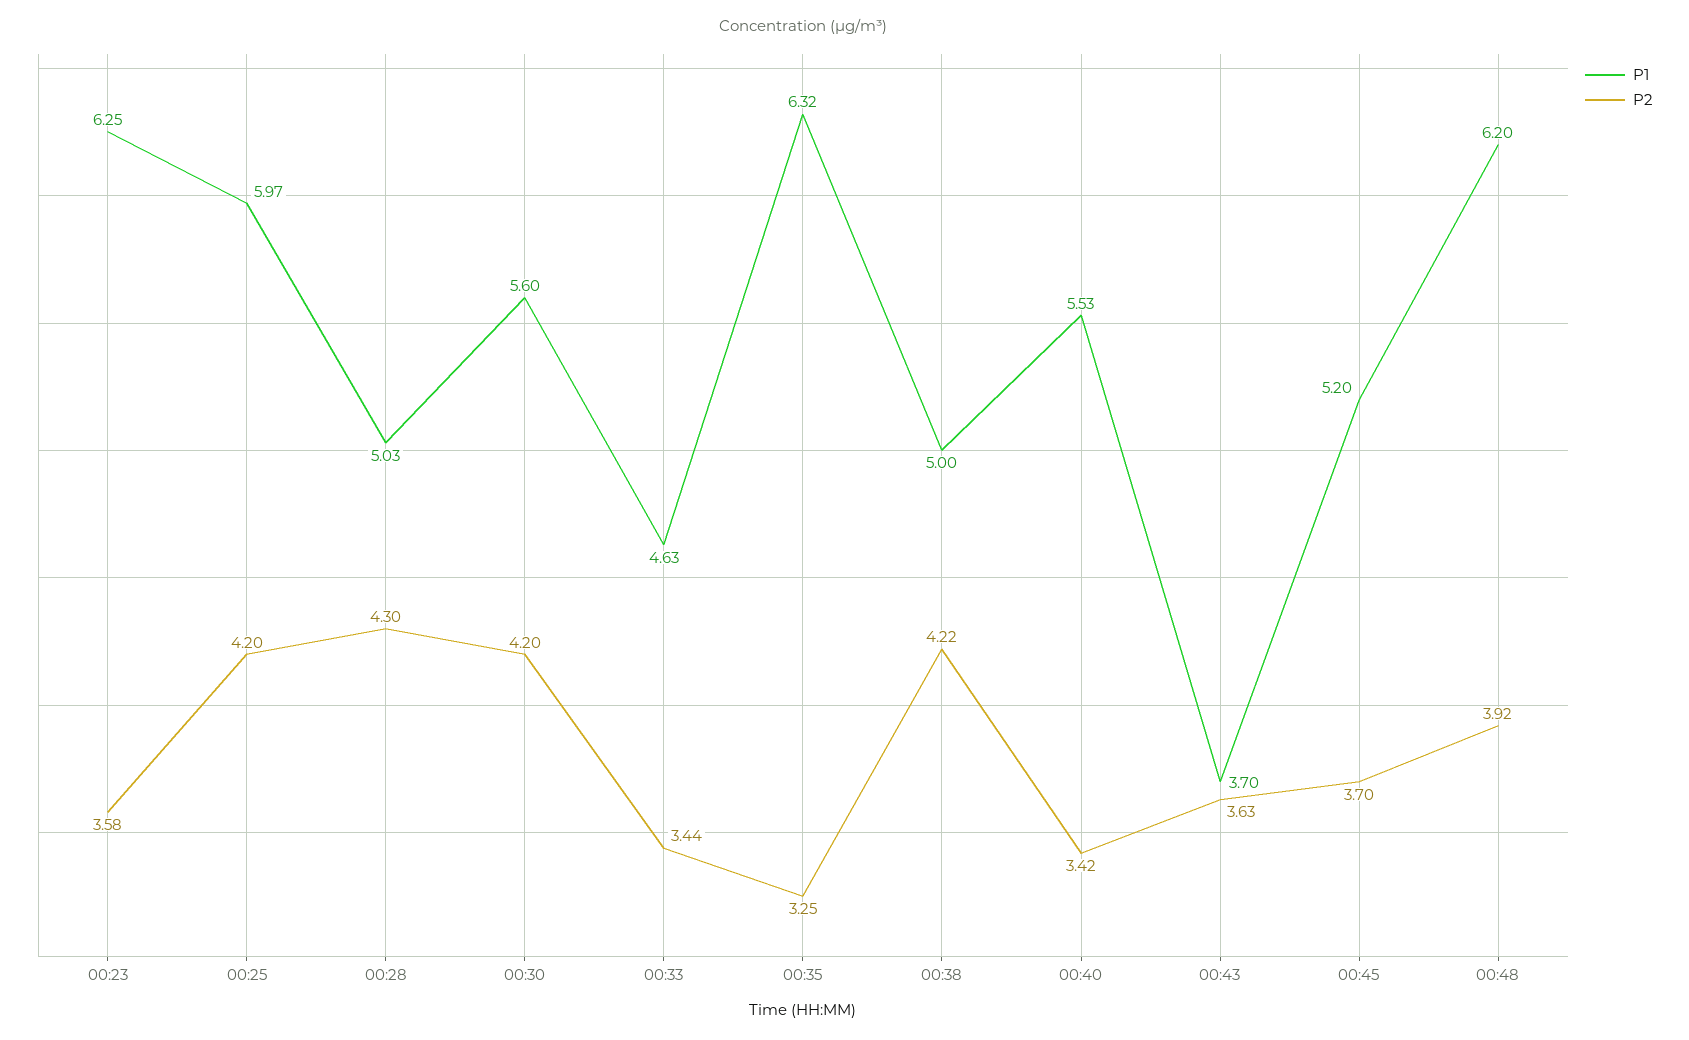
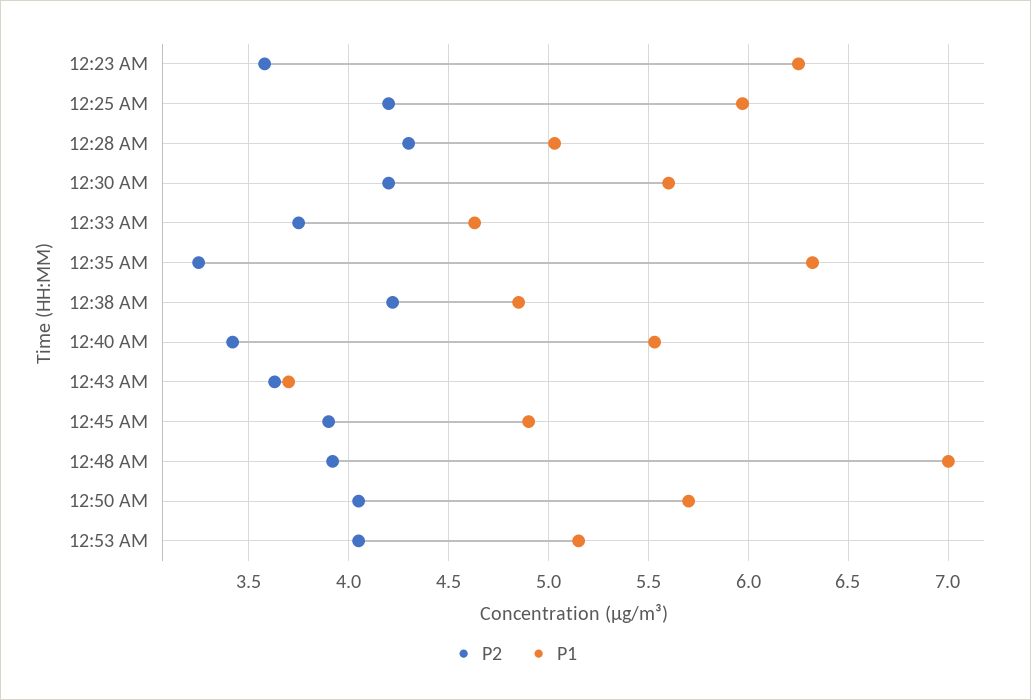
P2, 00:33: 3.44 -> 3.75
P1, 00:38: 5 -> 4.85
P1, 00:45: 5.2 -> 4.9
P2, 00:45: 3.7 -> 3.9
P1, 00:48: 6.2 -> 7
P2, 12:50 AM: none -> 4.05
P1, 12:50 AM: none -> 5.7
P2, 12:53 AM: none -> 4.05
P1, 12:53 AM: none -> 5.15

